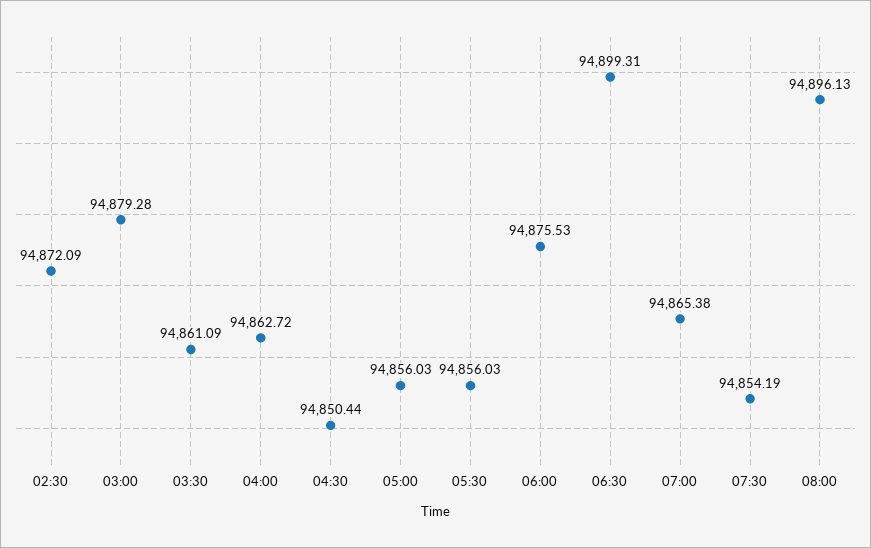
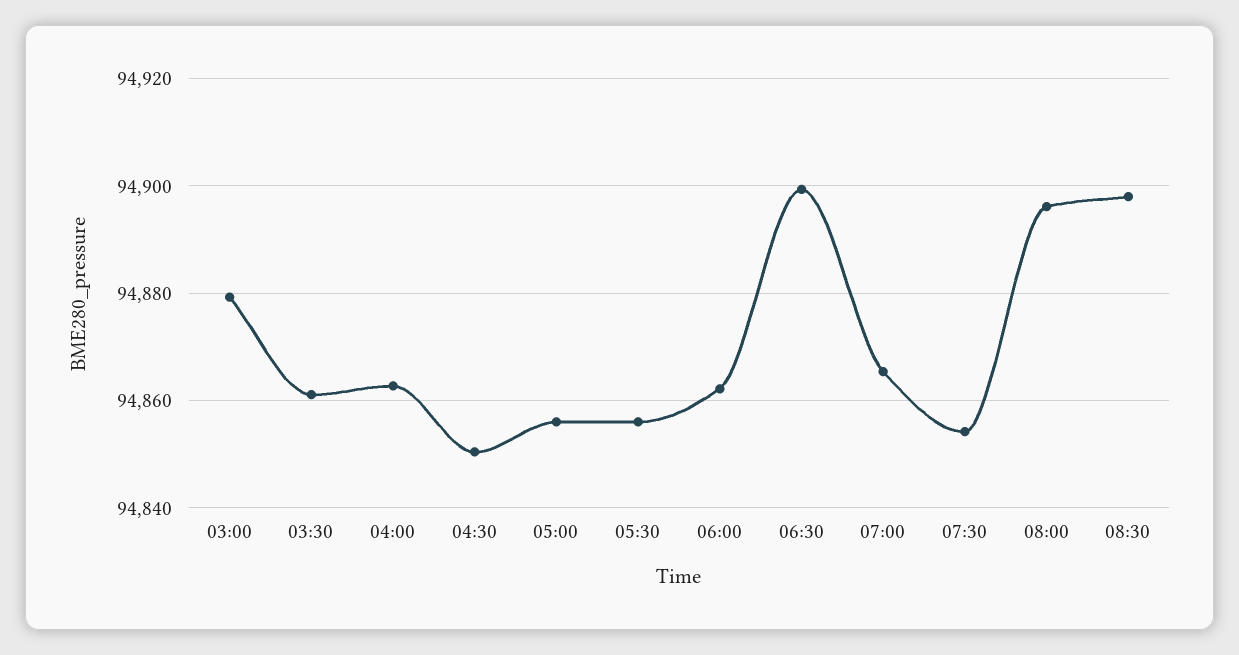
02:30: 94872.09 -> none
06:00: 94875.53 -> 94862
08:30: none -> 94898

